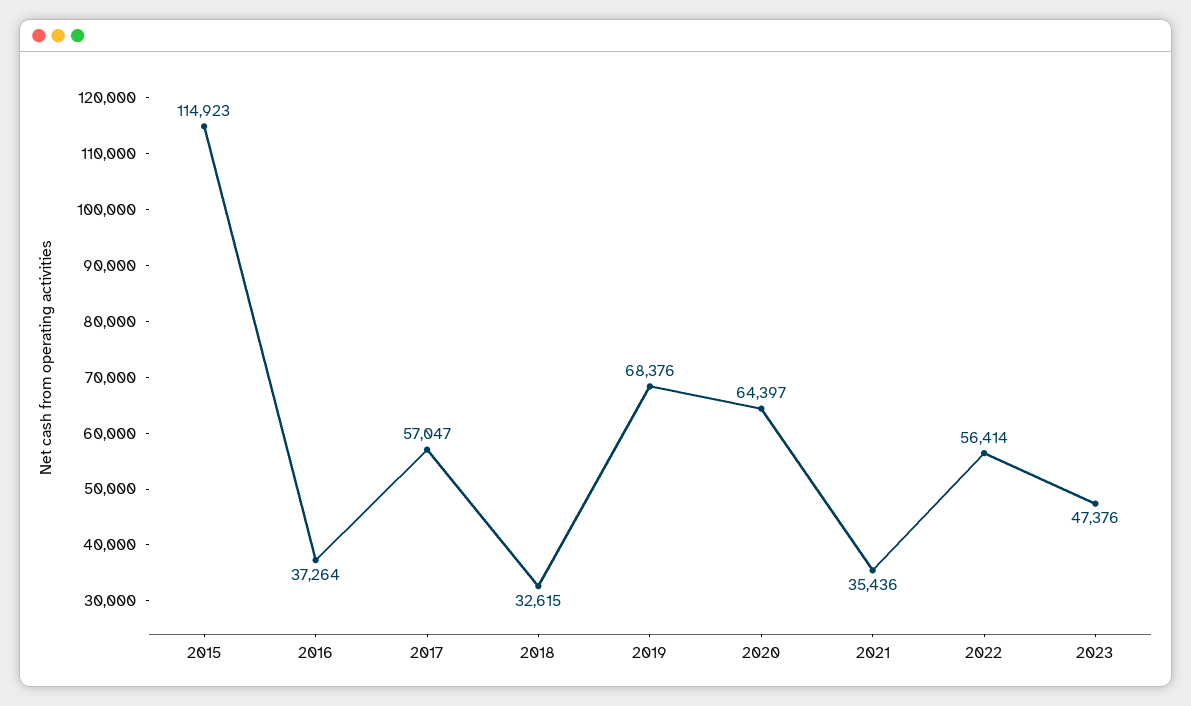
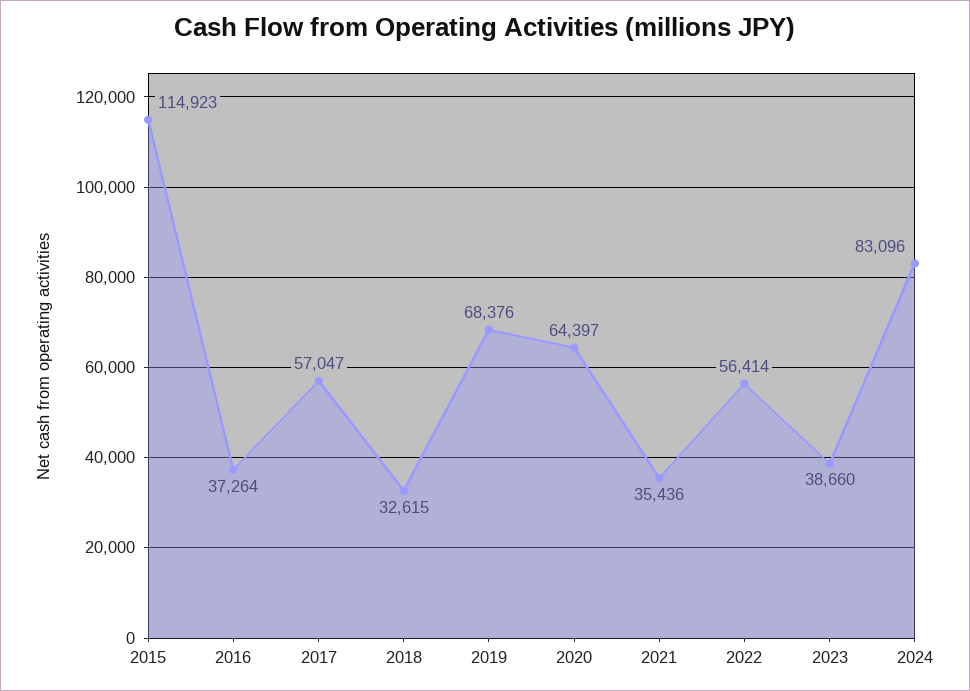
2023: 47376 -> 38660
2024: none -> 83096

